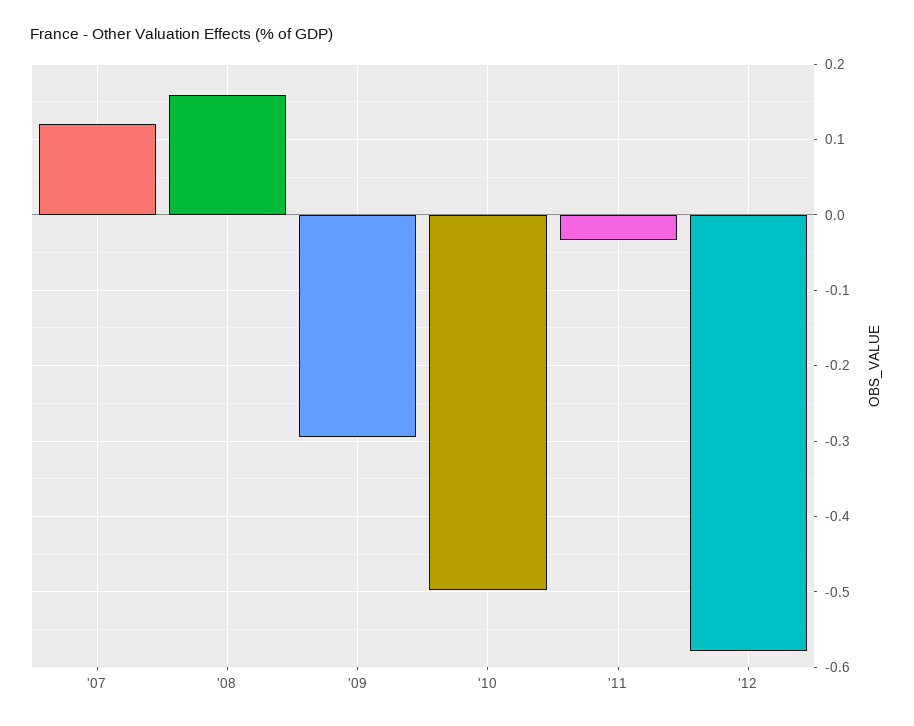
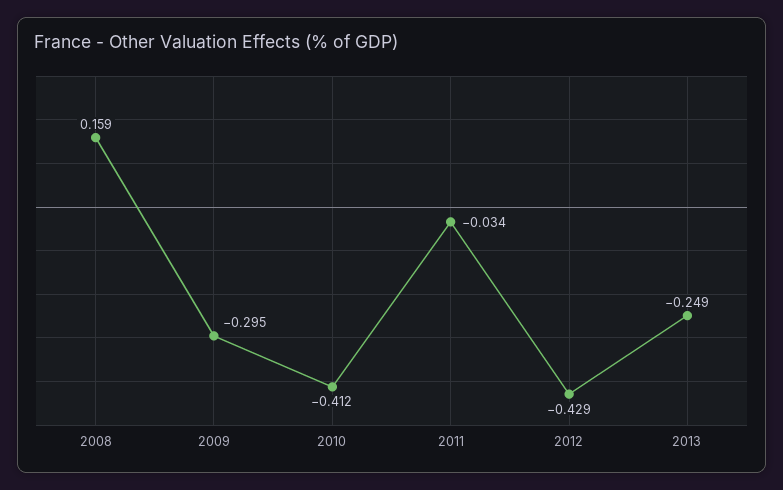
'07: 0.12 -> none
'10: -0.5 -> -0.412
'12: -0.58 -> -0.429
2013: none -> -0.249

